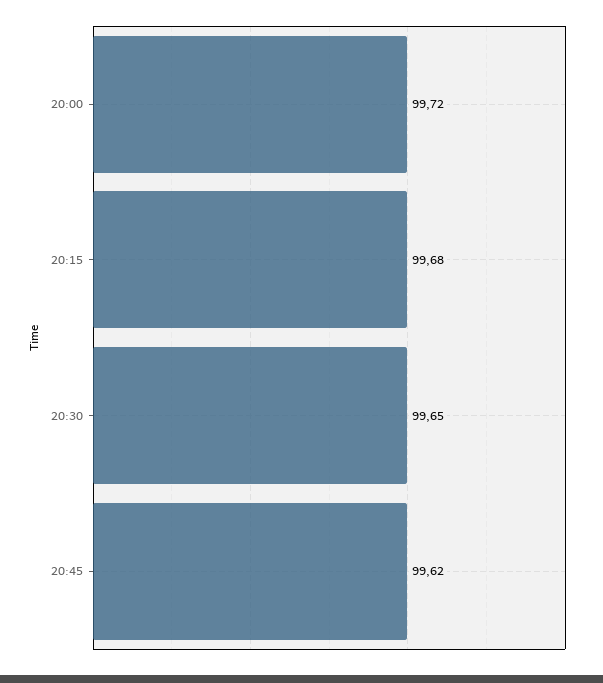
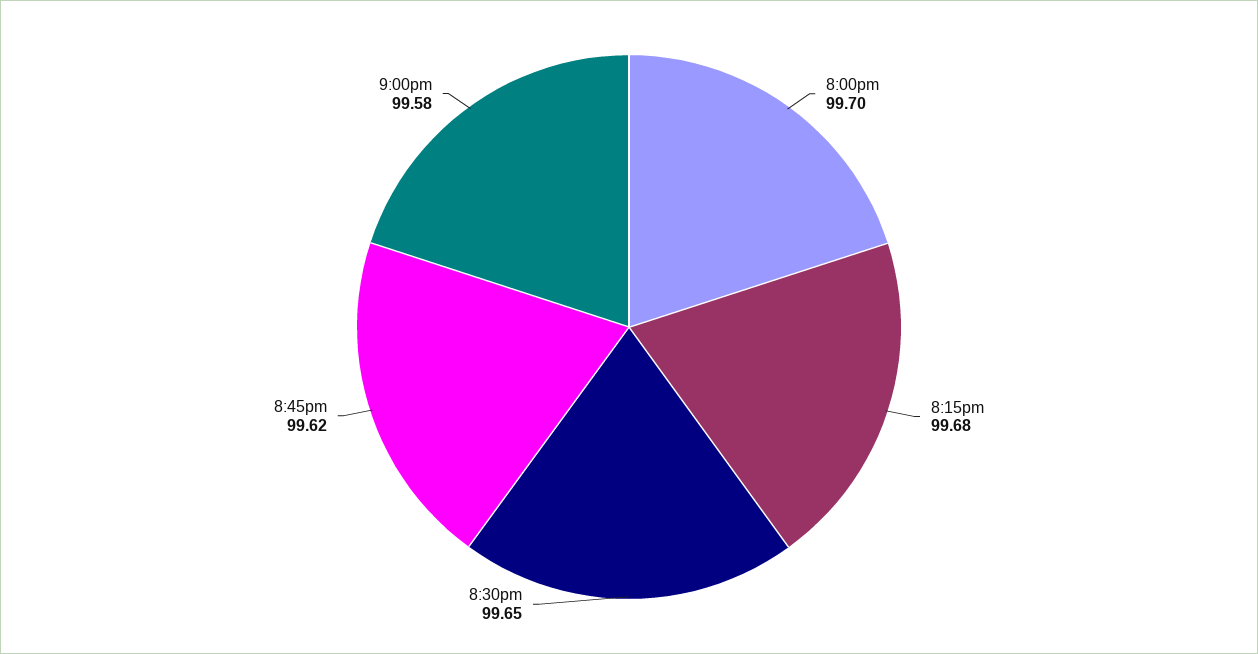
20:00: 99.72 -> 99.7
9:00pm: none -> 99.58

